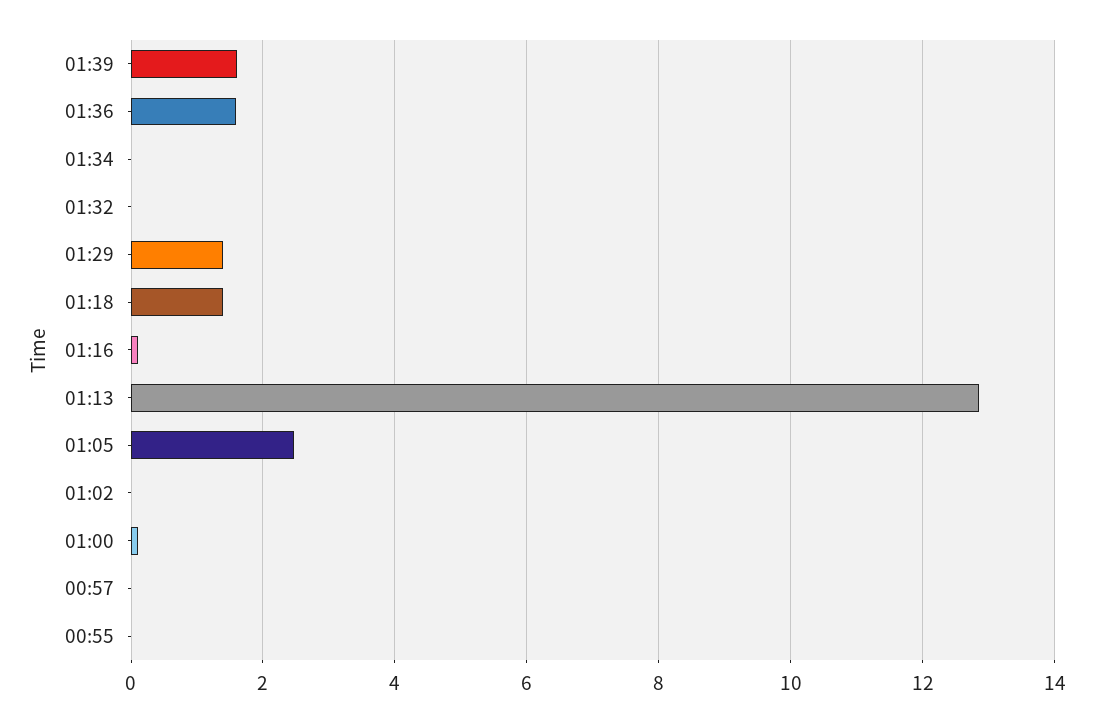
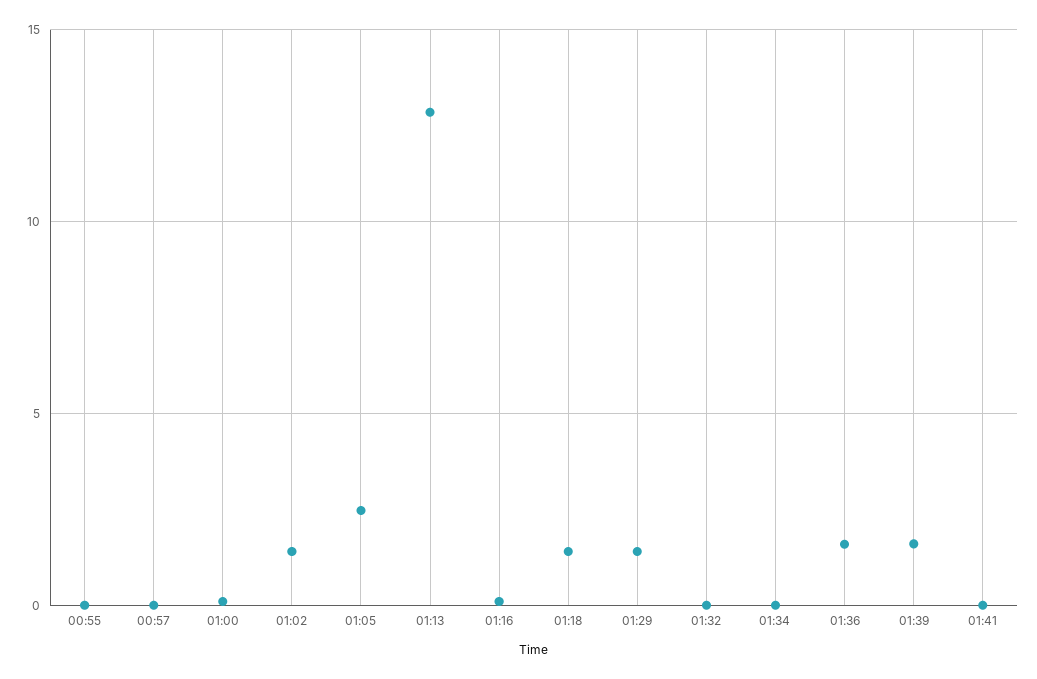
01:02: 0 -> 1.5
01:41: none -> 0

